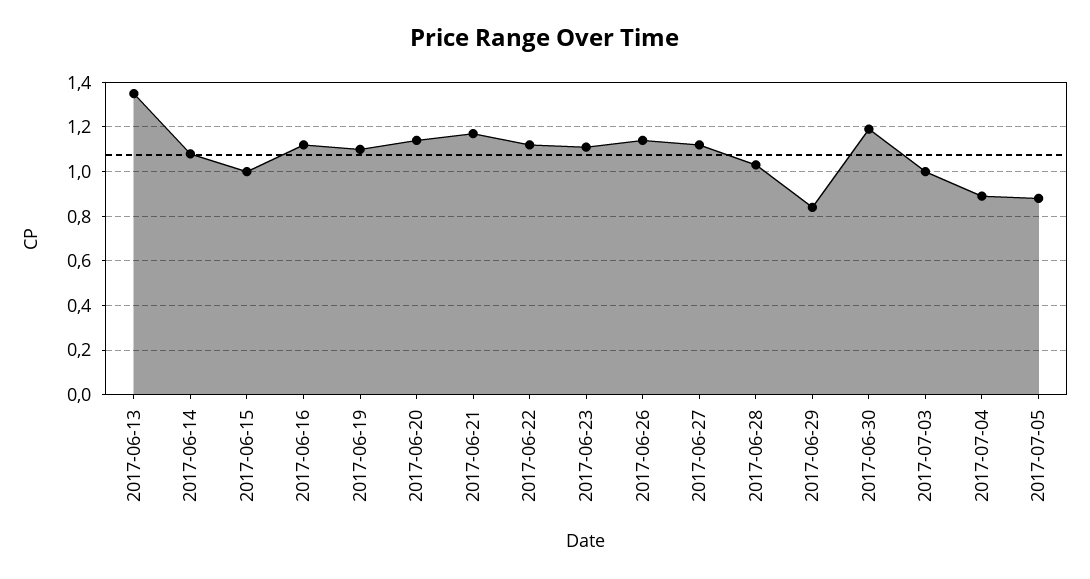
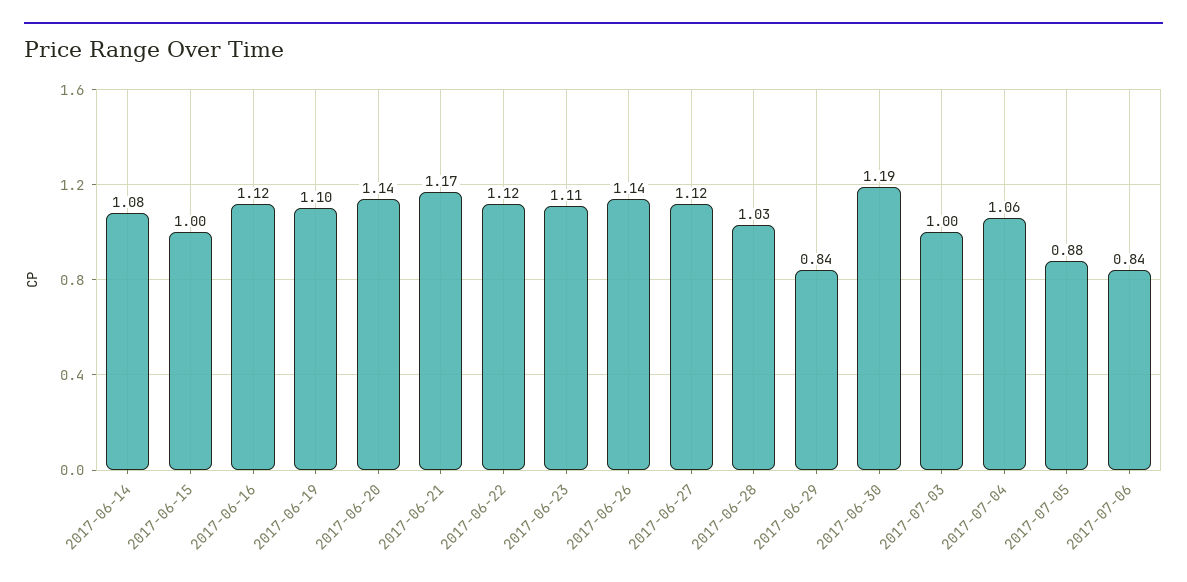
2017-06-13: 1.35 -> none
2017-07-04: 0.9 -> 1.06
2017-07-06: none -> 0.84

